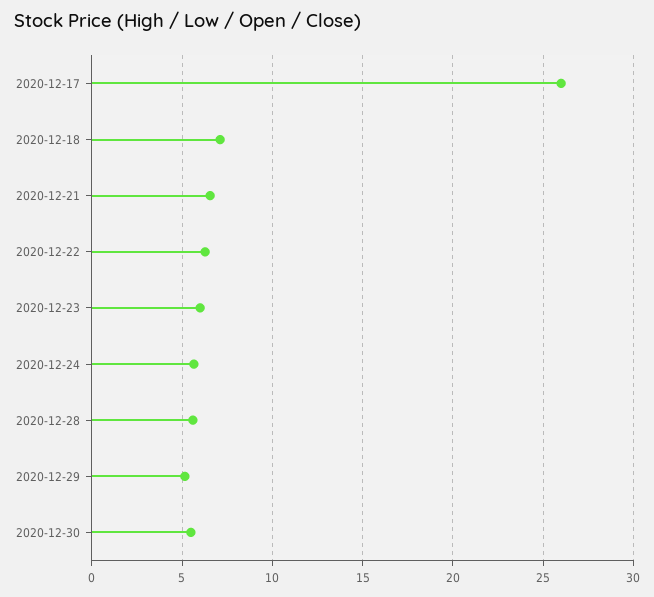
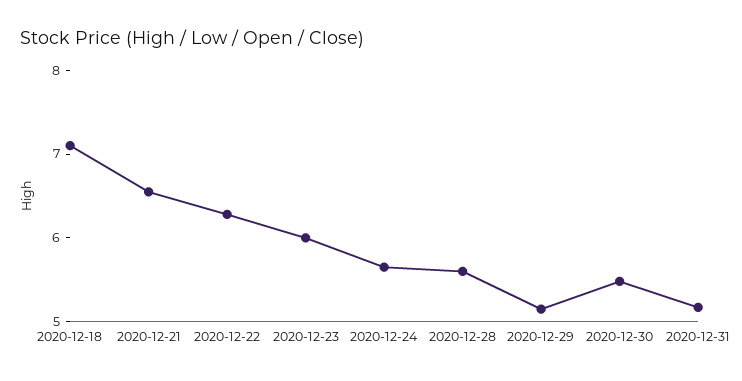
2020-12-17: 26 -> none
2020-12-31: none -> 5.2

